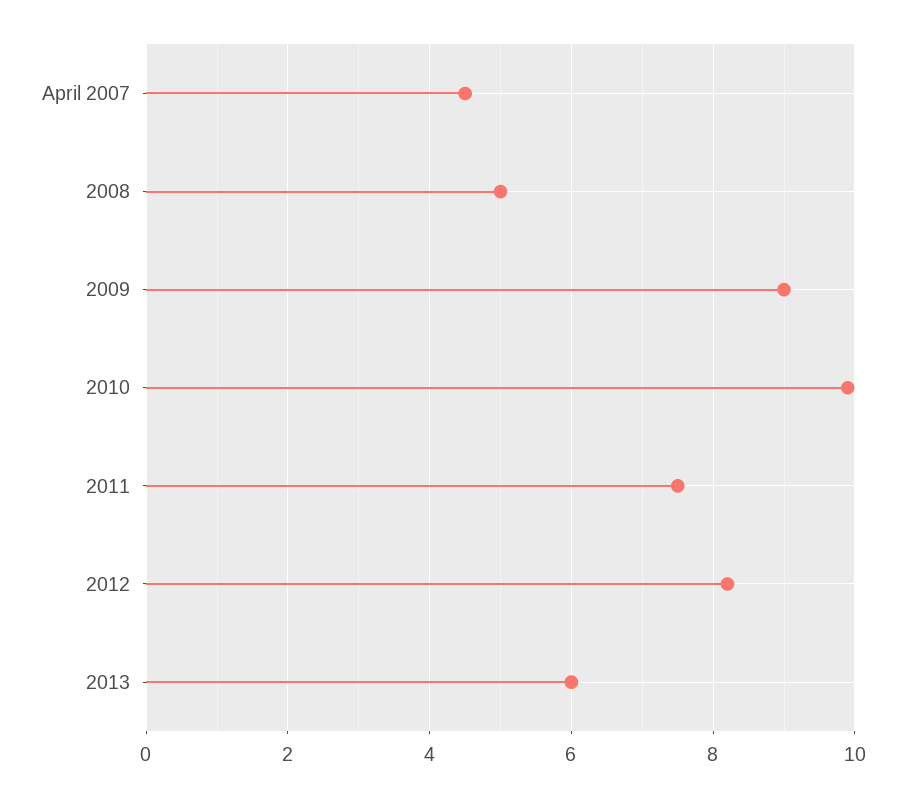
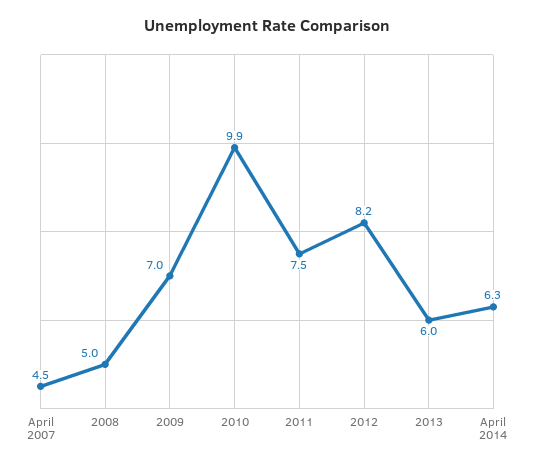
2009: 9 -> 7
April 2014: none -> 6.3

